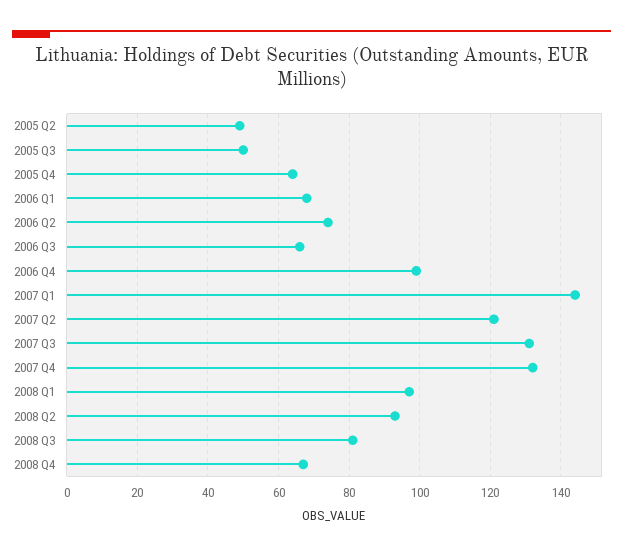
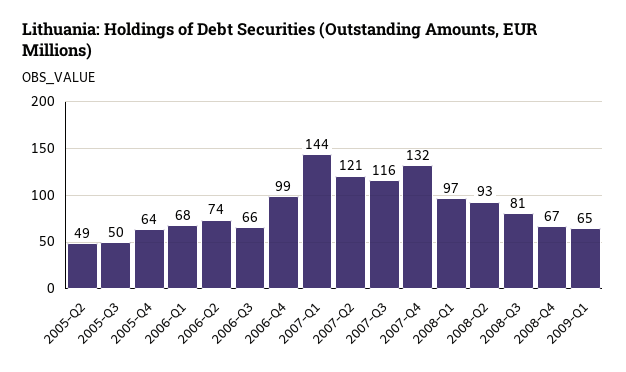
2007 Q3: 130 -> 116
2009-Q1: none -> 65

